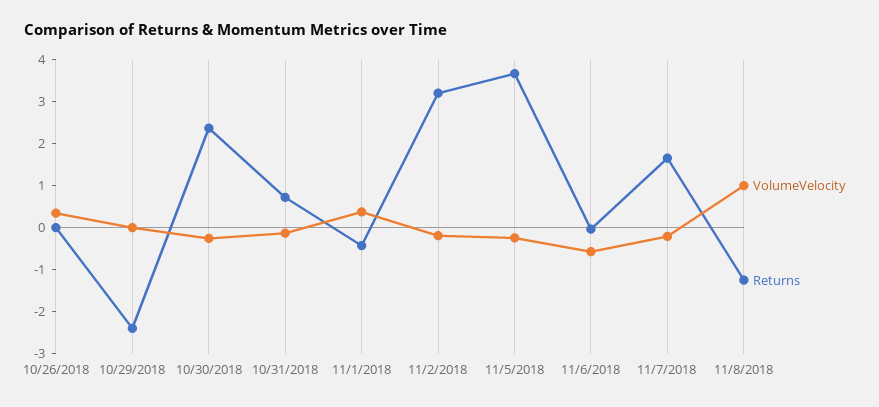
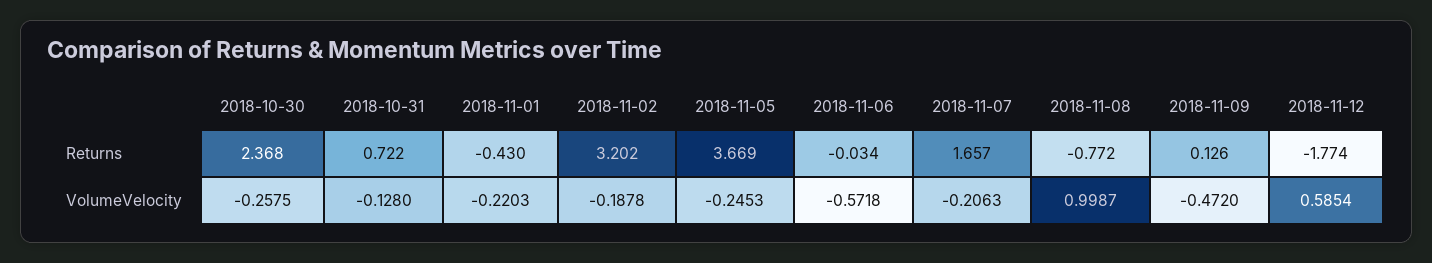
VolumeVelocity, 10/26/2018: 0.4 -> none
Returns, 10/26/2018: 0 -> none
VolumeVelocity, 10/29/2018: 0 -> none
Returns, 10/29/2018: -2.4 -> none
VolumeVelocity, 11/1/2018: 0.4 -> -0.2203
Returns, 11/8/2018: -1.2 -> -0.772
Returns, 2018-11-09: none -> 0.126
Returns, 2018-11-12: none -> -1.774
VolumeVelocity, 2018-11-09: none -> -0.472
VolumeVelocity, 2018-11-12: none -> 0.5854

